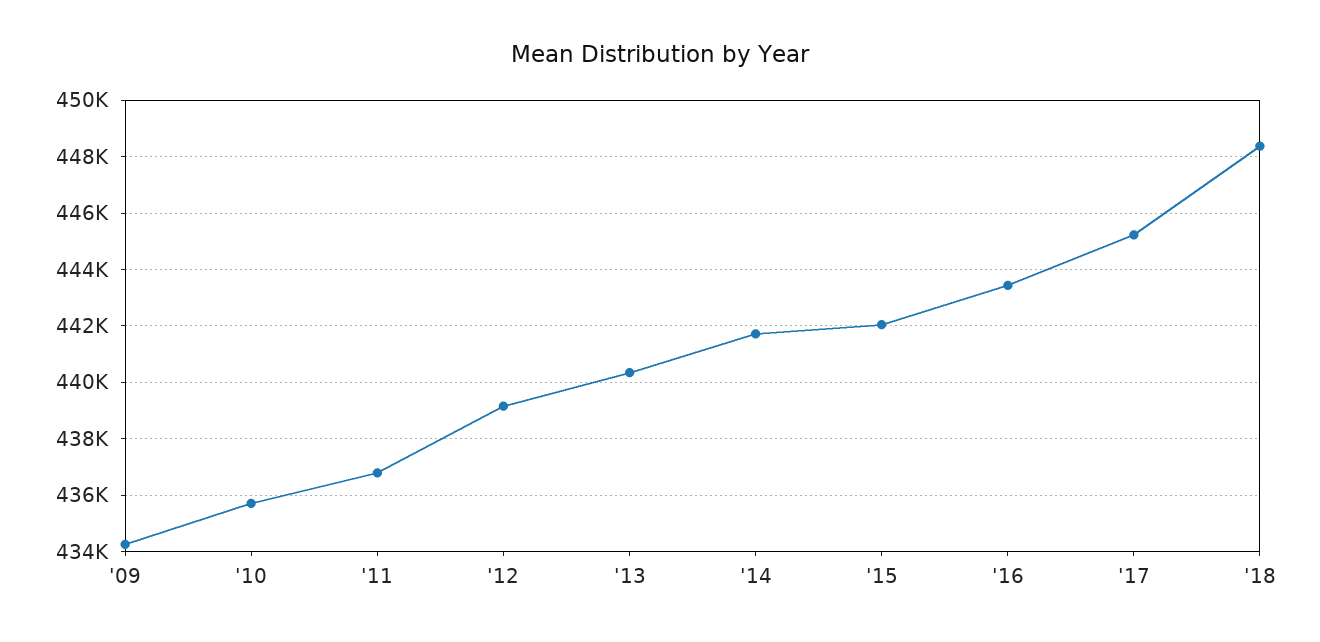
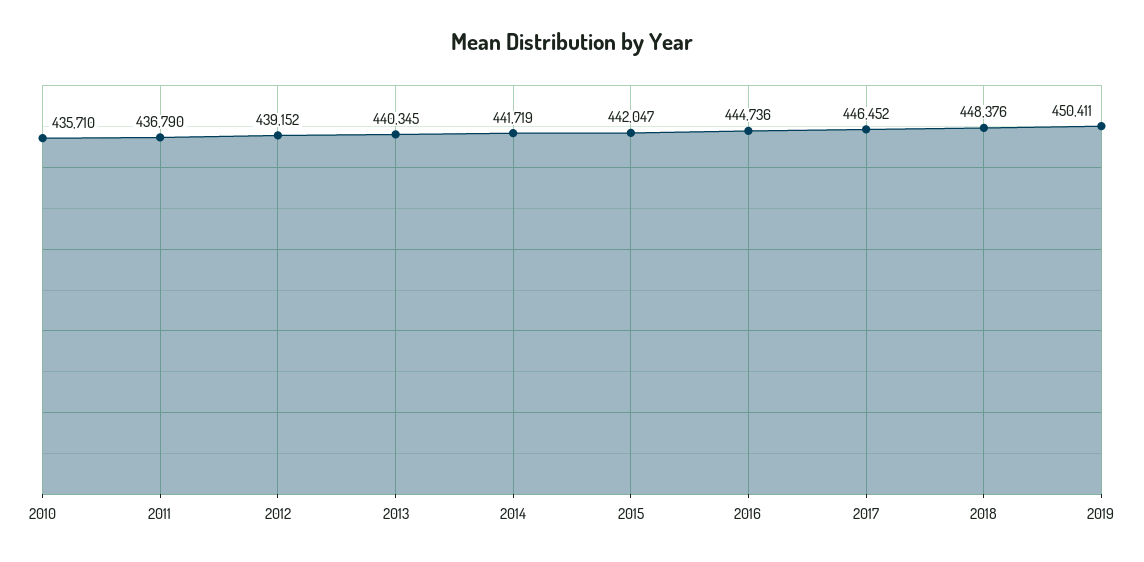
'09: 434250 -> none
'16: 443500 -> 444736
'17: 445250 -> 446452
2019: none -> 450411

